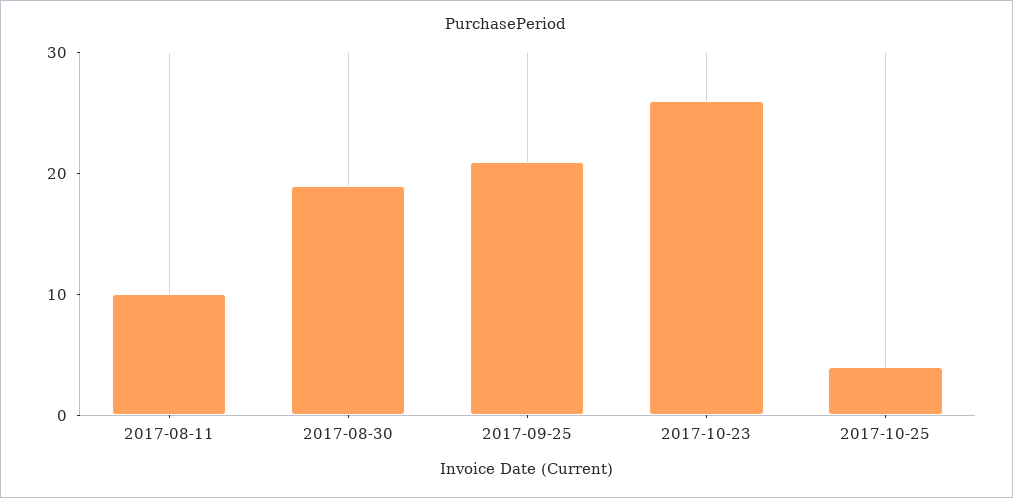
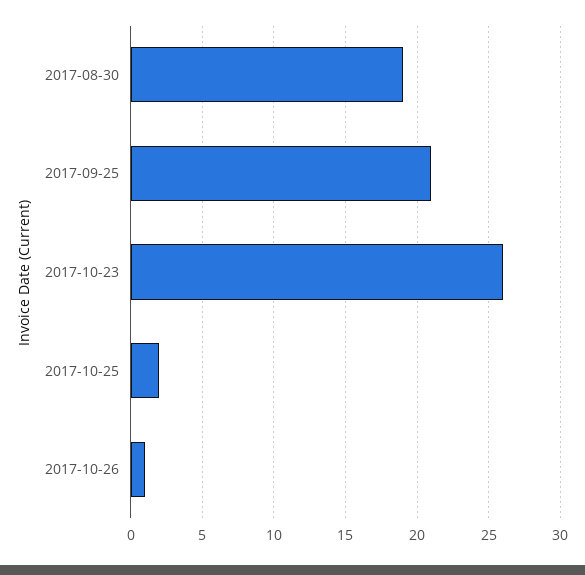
2017-08-11: 10 -> none
2017-10-25: 4 -> 2
2017-10-26: none -> 1

